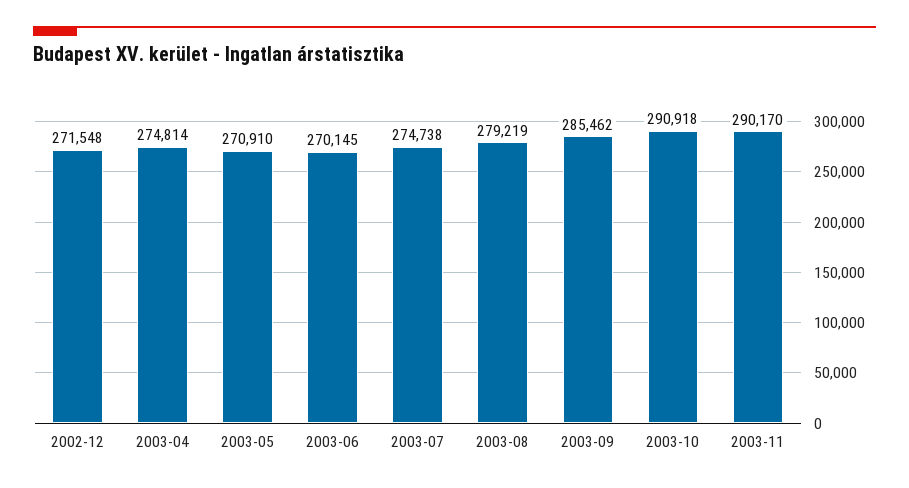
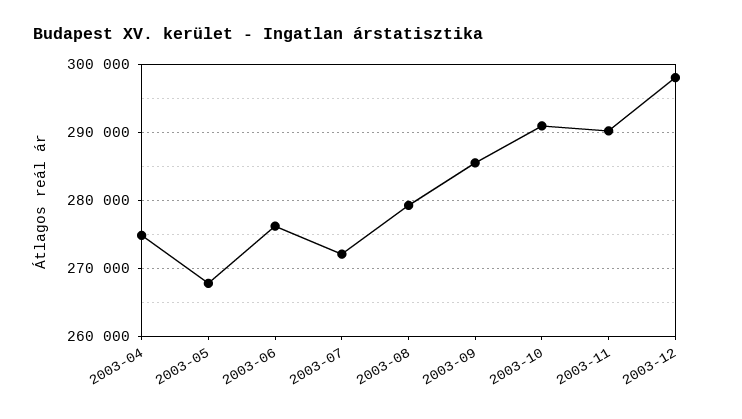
2002-12: 271548 -> none
2003-05: 270910 -> 268000
2003-06: 270145 -> 276000
2003-07: 274738 -> 272000
2003-12: none -> 298000

